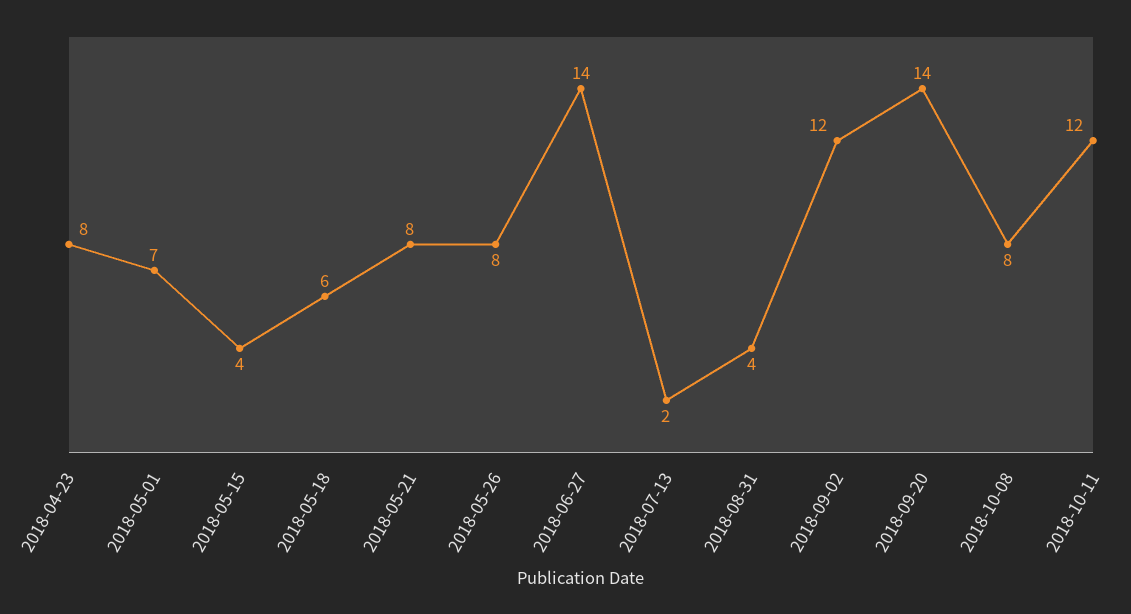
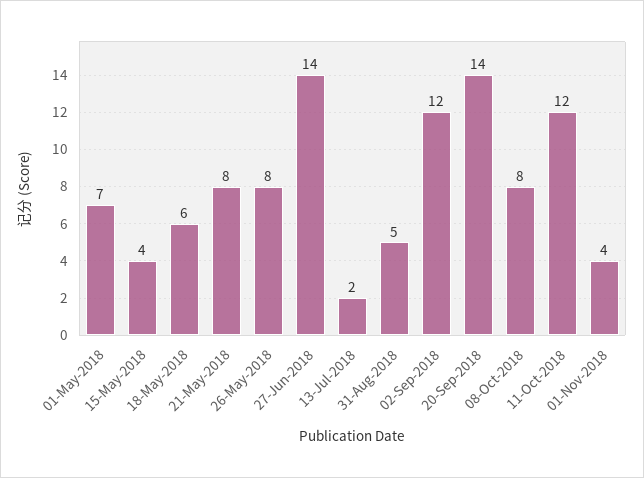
2018-04-23: 8 -> none
2018-08-31: 4 -> 5
01-Nov-2018: none -> 4

